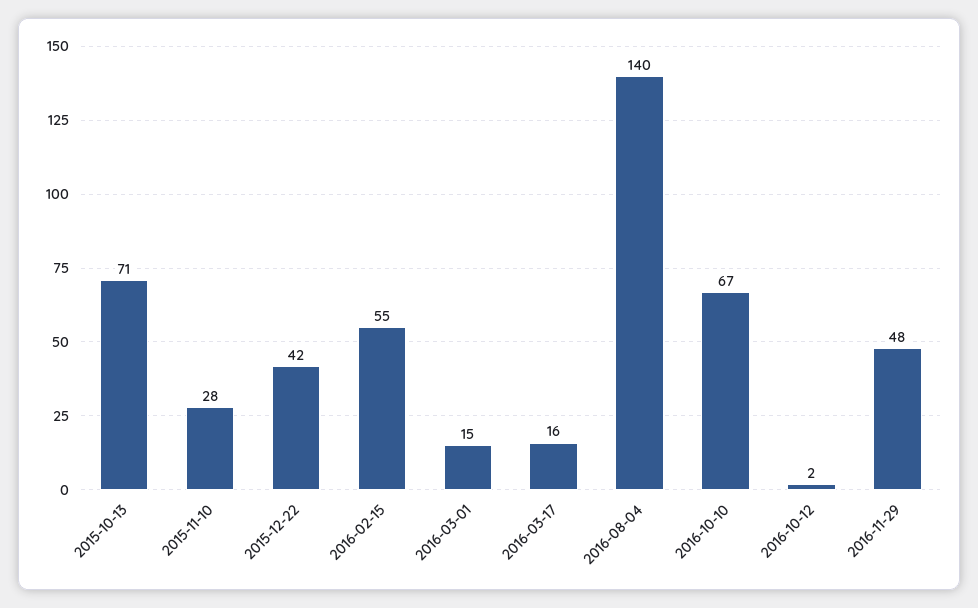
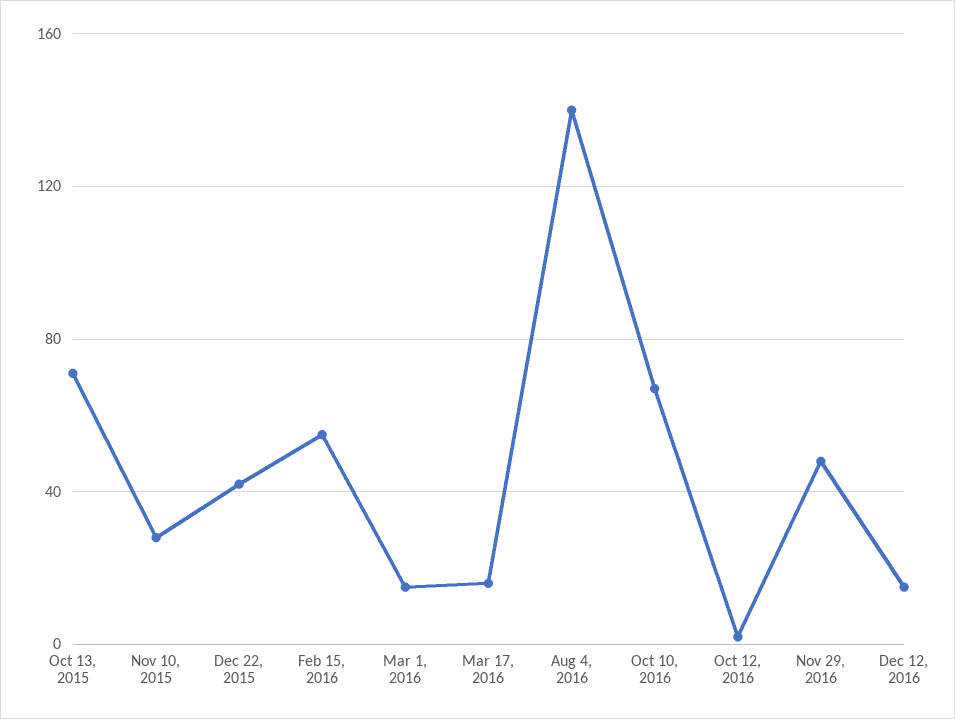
Dec 12, 2016: none -> 15

